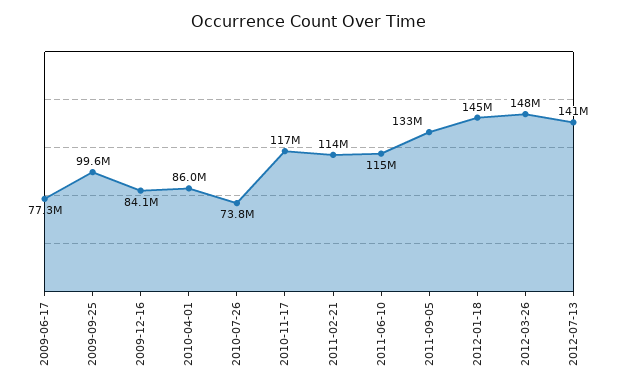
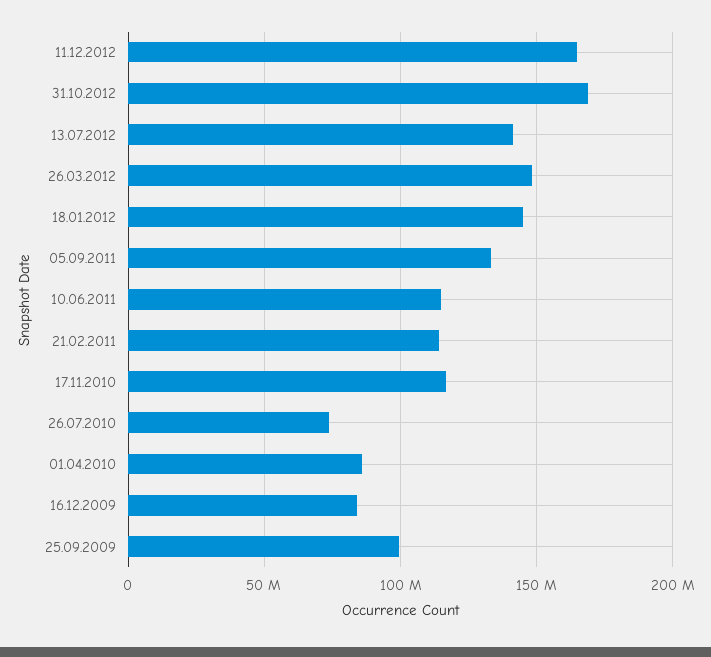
2009-06-17: 77300000 -> none
11.12.2012: none -> 165000000
31.10.2012: none -> 170000000

